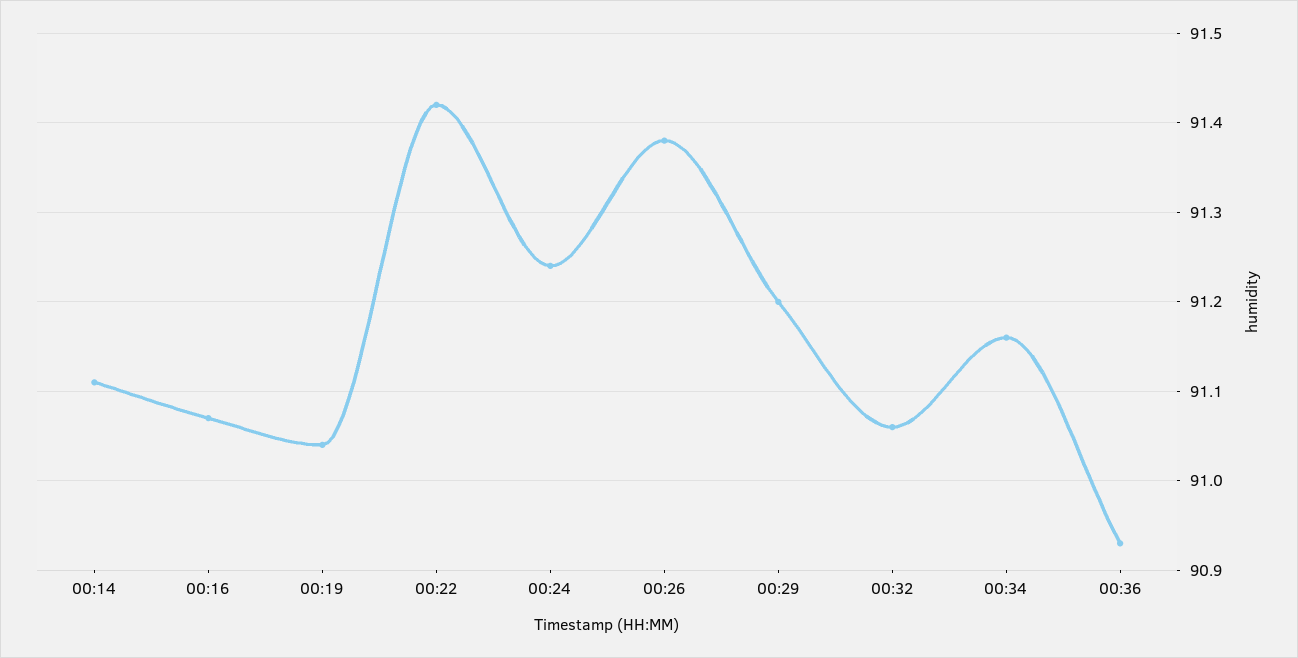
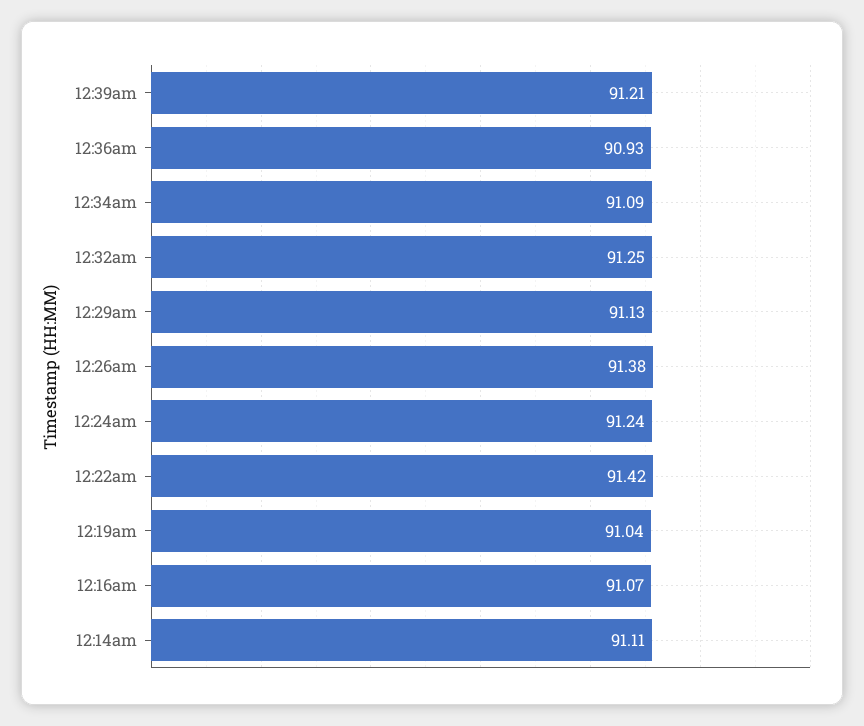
00:29: 91.2 -> 91.13
00:32: 91.06 -> 91.25
00:34: 91.16 -> 91.09
12:39am: none -> 91.21

